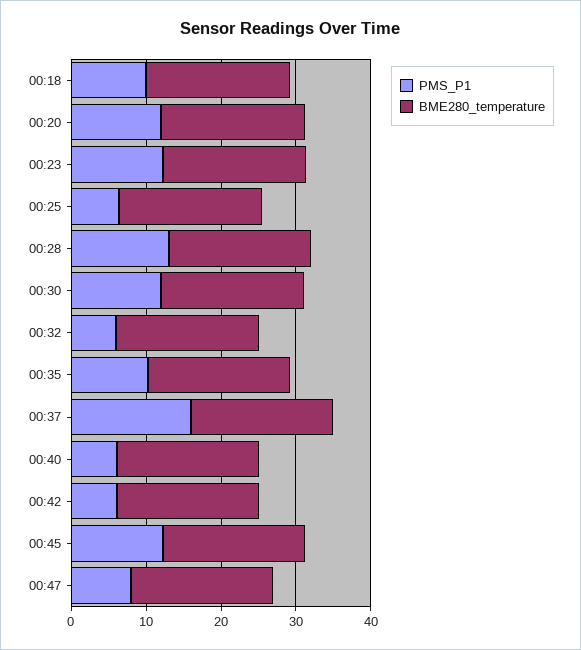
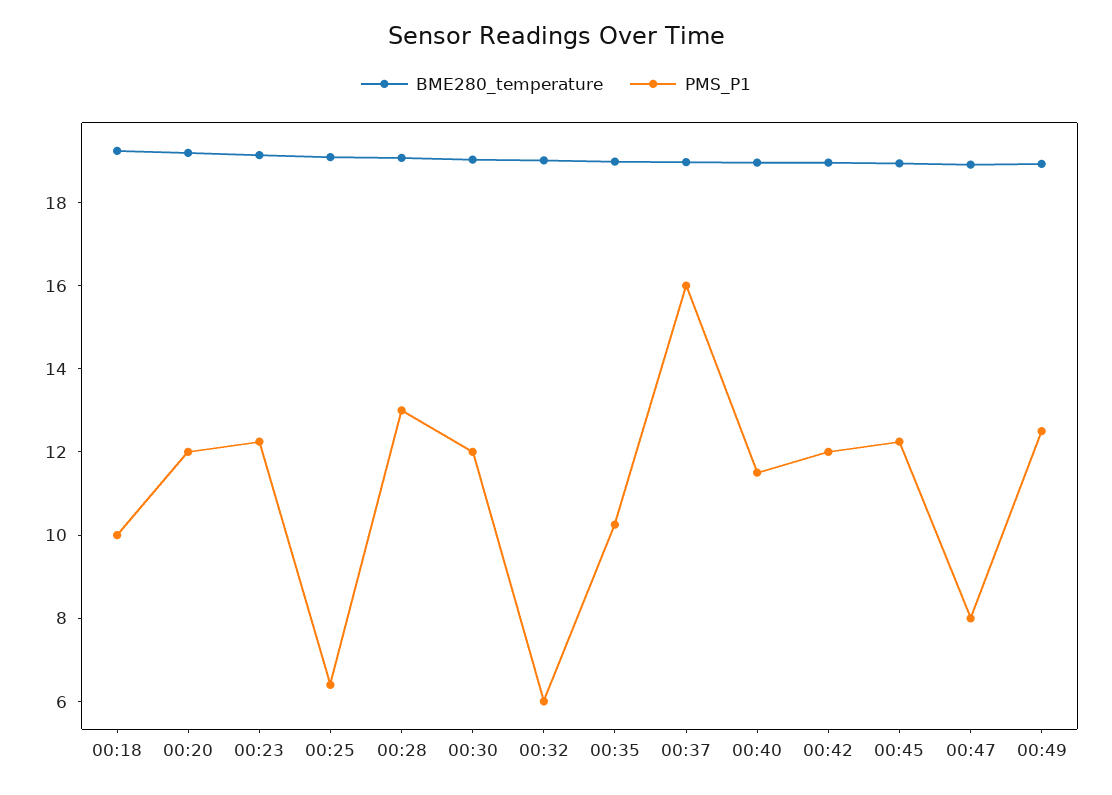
PMS_P1, 00:40: 6 -> 11.5
PMS_P1, 00:42: 6 -> 12
BME280_temperature, 00:49: none -> 19
PMS_P1, 00:49: none -> 12.5

